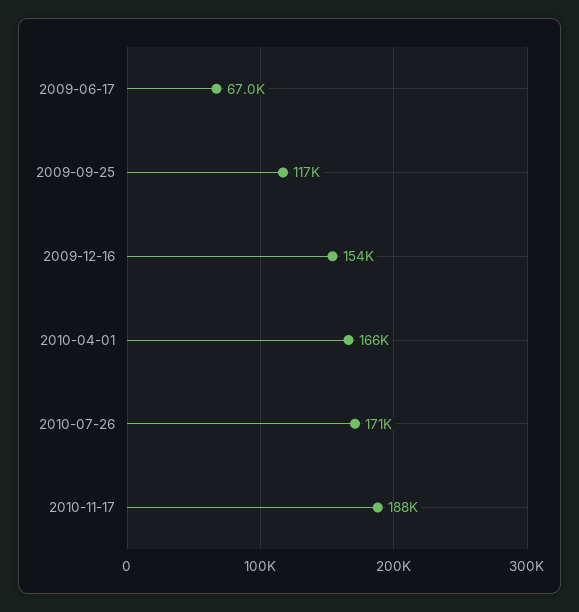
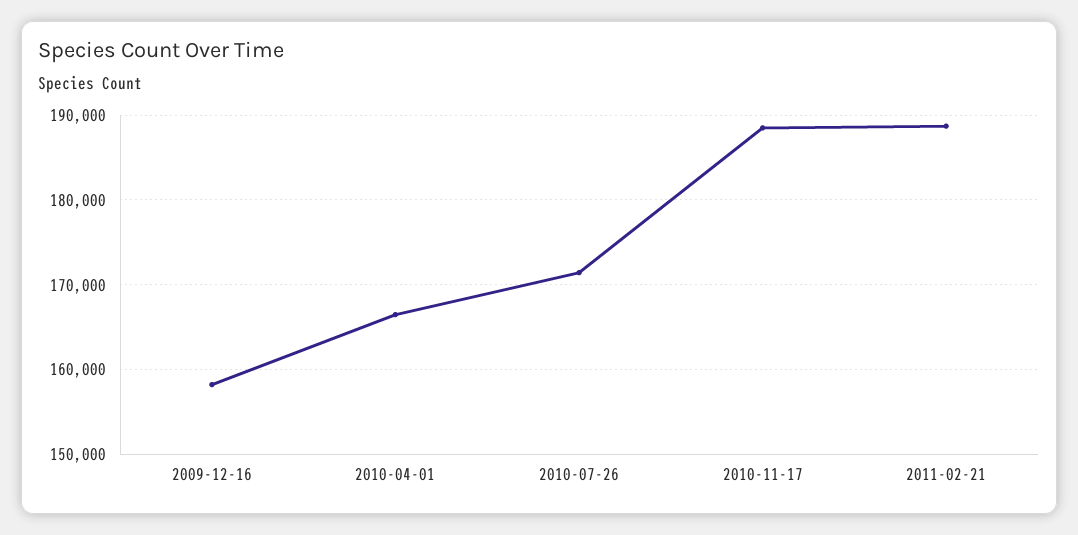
2009-06-17: 67000 -> none
2009-09-25: 117000 -> none
2009-12-16: 154000 -> 158000
2011-02-21: none -> 189000

